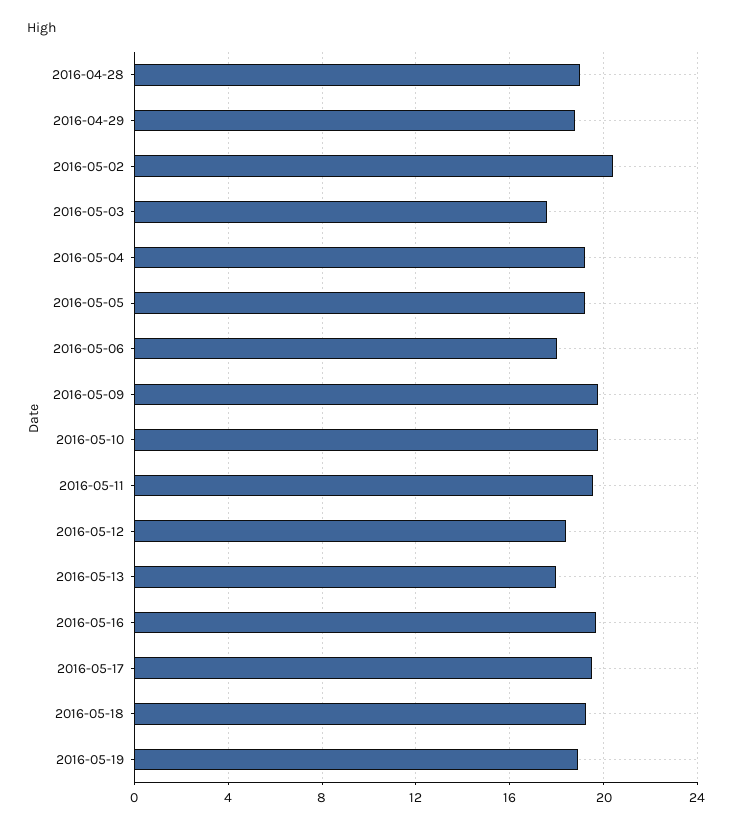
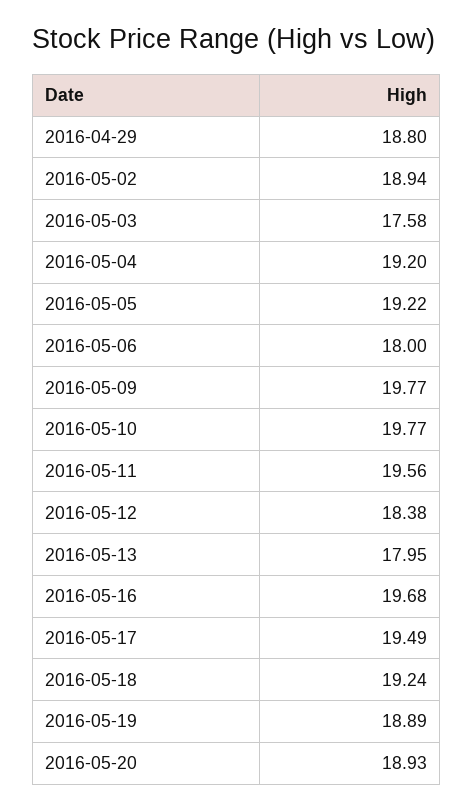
2016-04-28: 19 -> none
2016-05-02: 20.5 -> 18.94
2016-05-20: none -> 18.93

